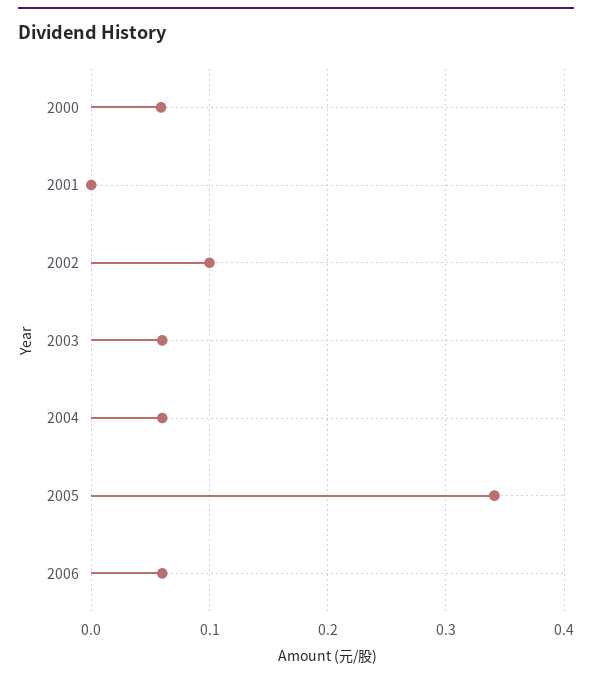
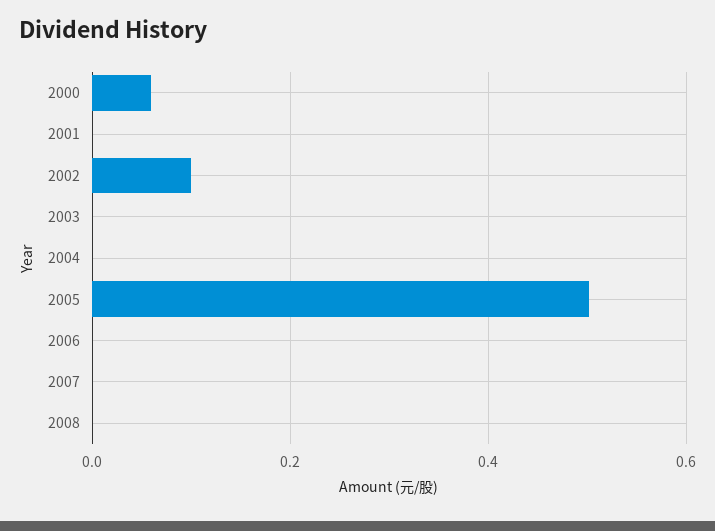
2003: 0.06 -> 0
2004: 0.06 -> 0
2005: 0.34 -> 0.5
2006: 0.06 -> 0
2007: none -> 0
2008: none -> 0

